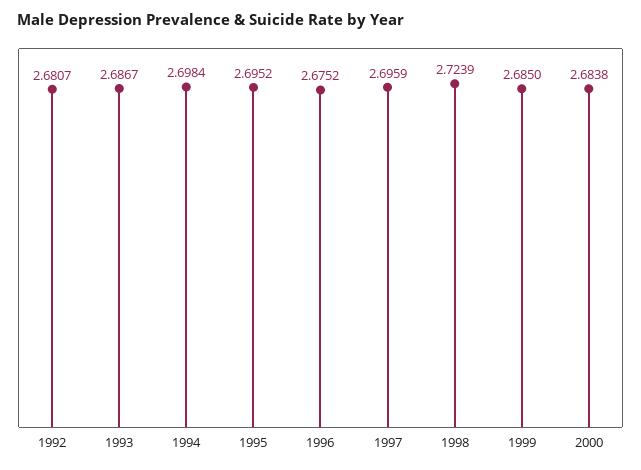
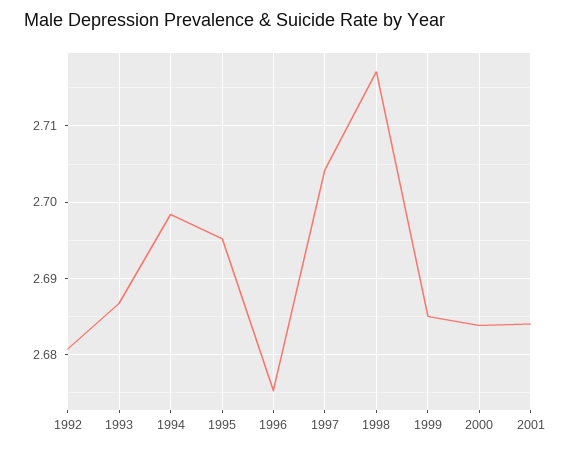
1997: 2.6959 -> 2.704
1998: 2.7239 -> 2.717
2001: none -> 2.684

